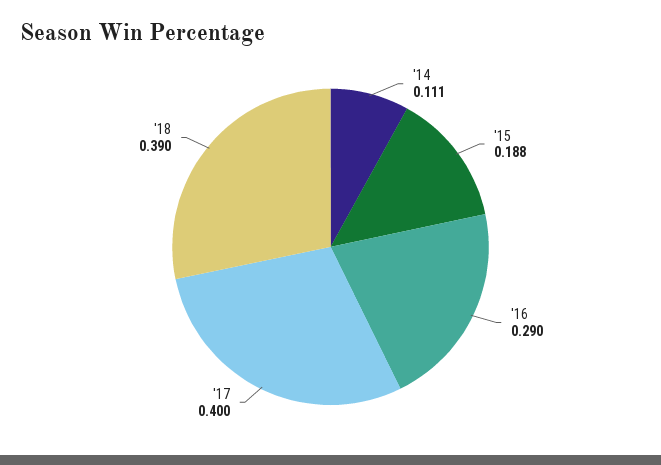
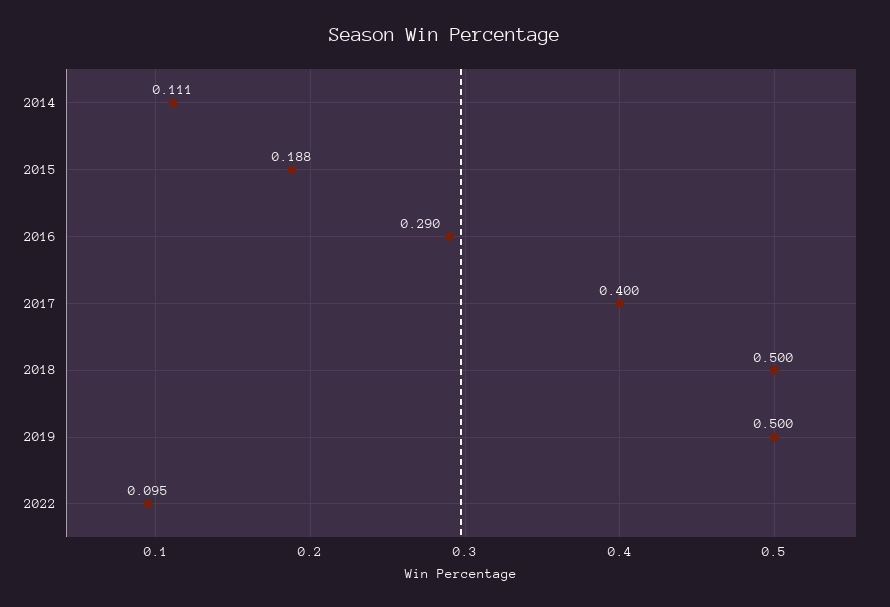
'18: 0.39 -> 0.5
2019: none -> 0.5
2022: none -> 0.095

